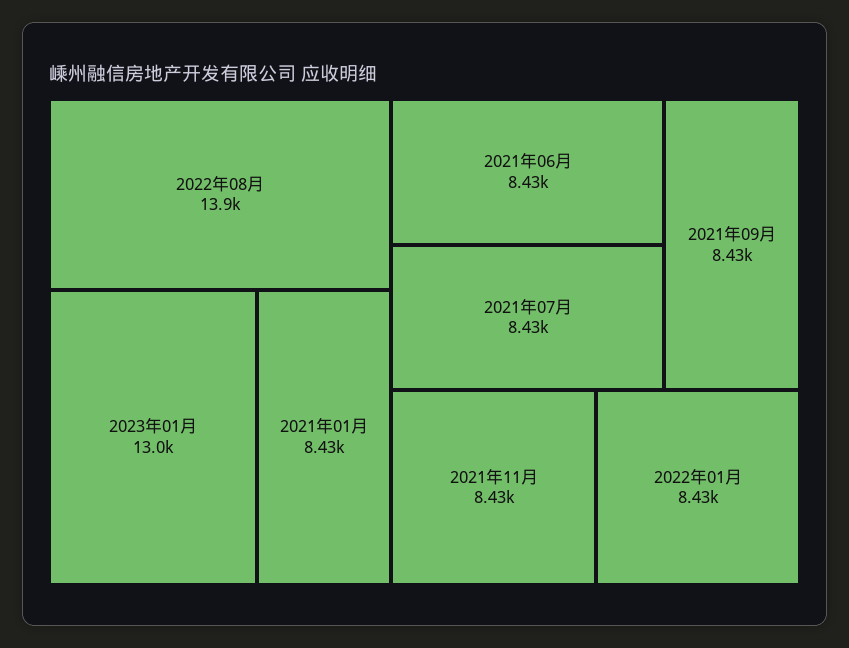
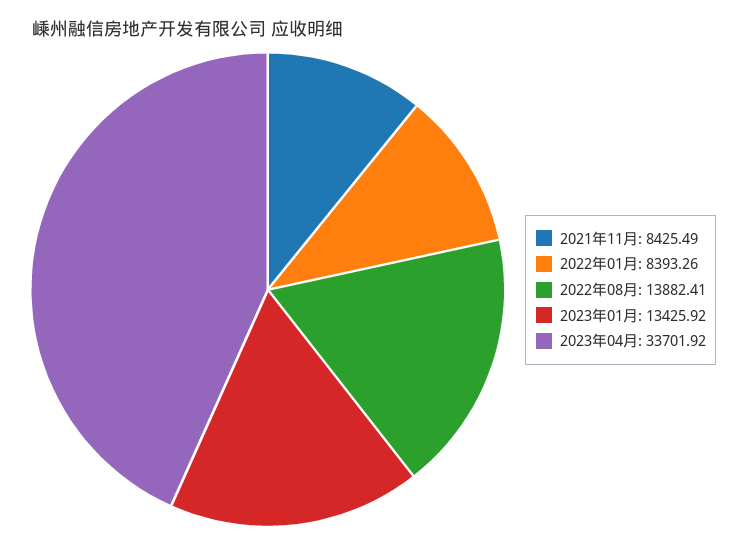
2023年01月: 13000 -> 13425.92
2021年01月: 8430 -> none
2021年06月: 8430 -> none
2021年07月: 8430 -> none
2021年09月: 8430 -> none
2022年01月: 8430 -> 8393.26
2023年04月: none -> 33701.92

